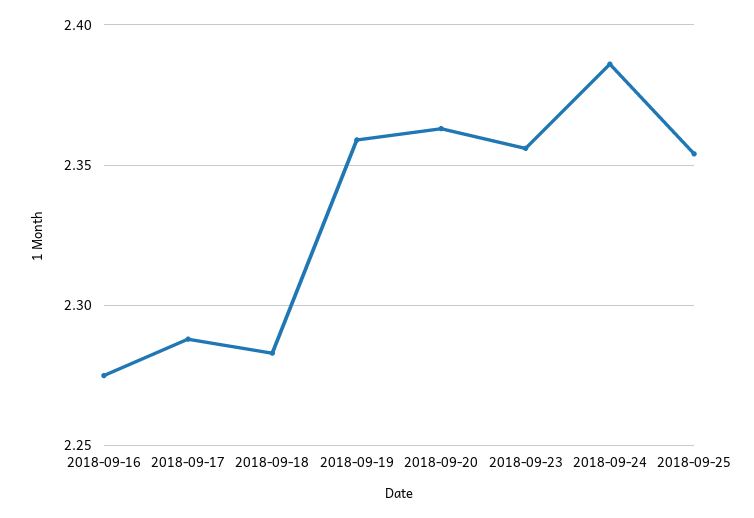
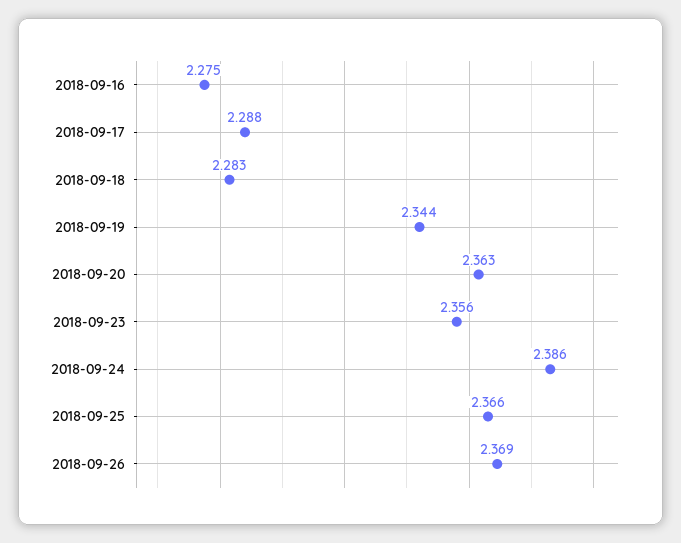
2018-09-19: 2.36 -> 2.344
2018-09-25: 2.355 -> 2.366
2018-09-26: none -> 2.369

